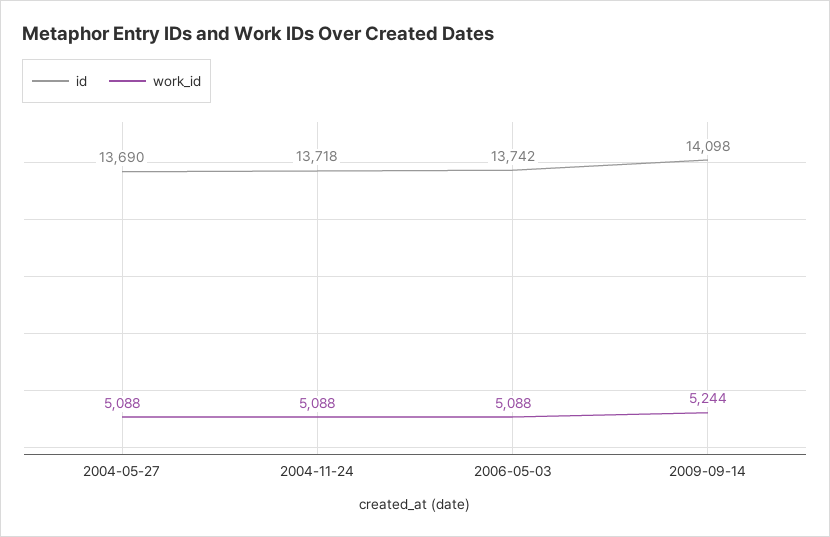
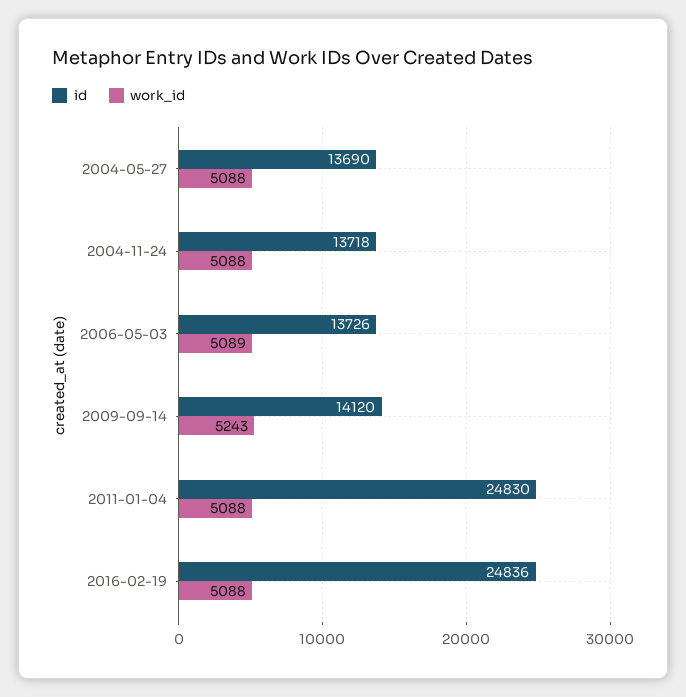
id, 2006-05-03: 13742 -> 13726
work_id, 2006-05-03: 5088 -> 5089
id, 2009-09-14: 14098 -> 14120
work_id, 2009-09-14: 5244 -> 5243
id, 2011-01-04: none -> 24830
work_id, 2011-01-04: none -> 5088
id, 2016-02-19: none -> 24836
work_id, 2016-02-19: none -> 5088

